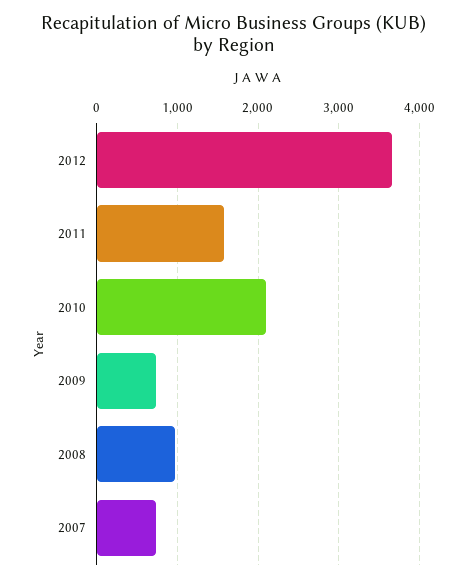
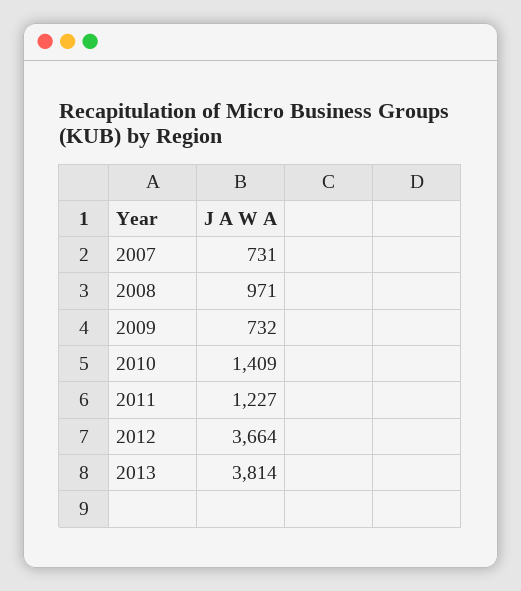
2011: 1600 -> 1227
2010: 2100 -> 1409
2013: none -> 3814

